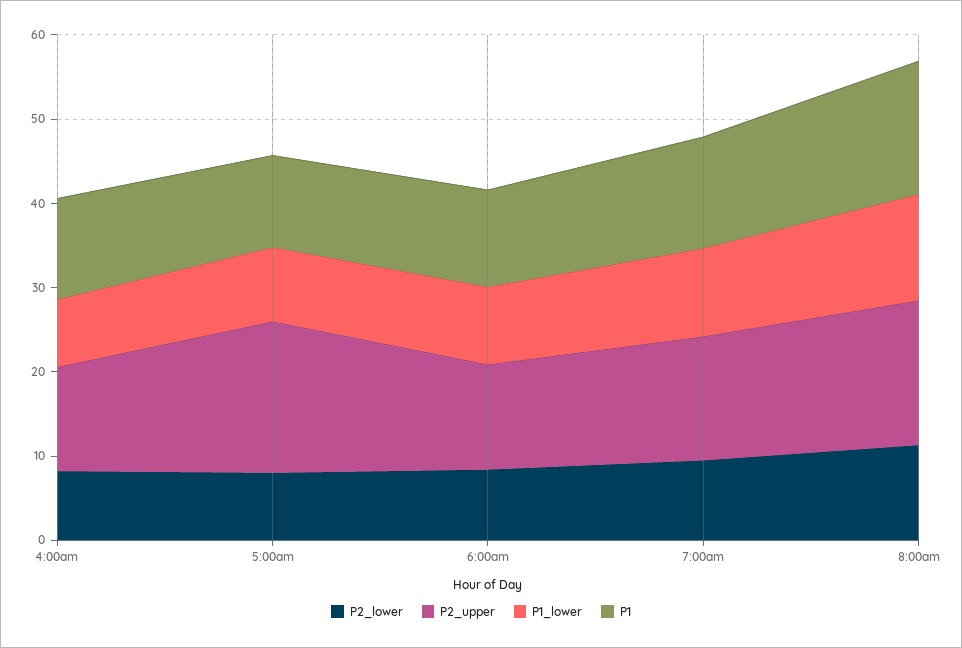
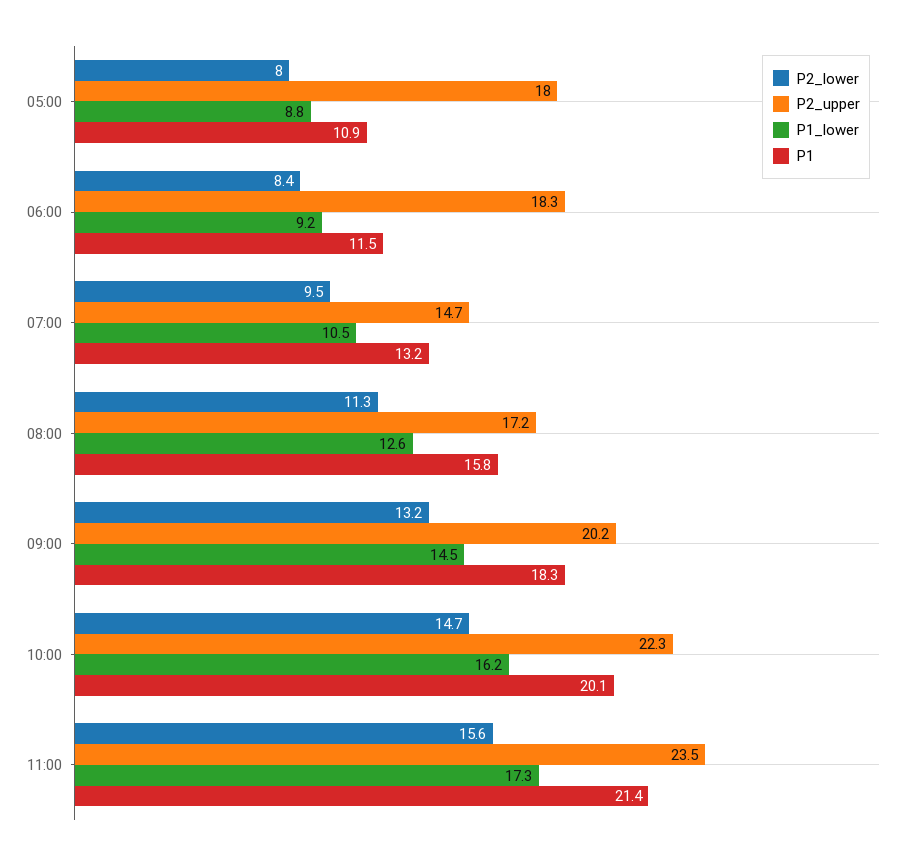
P2_lower, 4:00am: 8 -> none
P2_upper, 4:00am: 12 -> none
P1_lower, 4:00am: 8 -> none
P1, 4:00am: 12 -> none
P2_upper, 6:00am: 12 -> 18.3
P2_lower, 09:00: none -> 13.2
P2_upper, 09:00: none -> 20.2
P1_lower, 09:00: none -> 14.5
P1, 09:00: none -> 18.3
P2_lower, 10:00: none -> 14.7
P2_upper, 10:00: none -> 22.3
P1_lower, 10:00: none -> 16.2
P1, 10:00: none -> 20.1
P2_lower, 11:00: none -> 15.6
P2_upper, 11:00: none -> 23.5
P1_lower, 11:00: none -> 17.3
P1, 11:00: none -> 21.4

